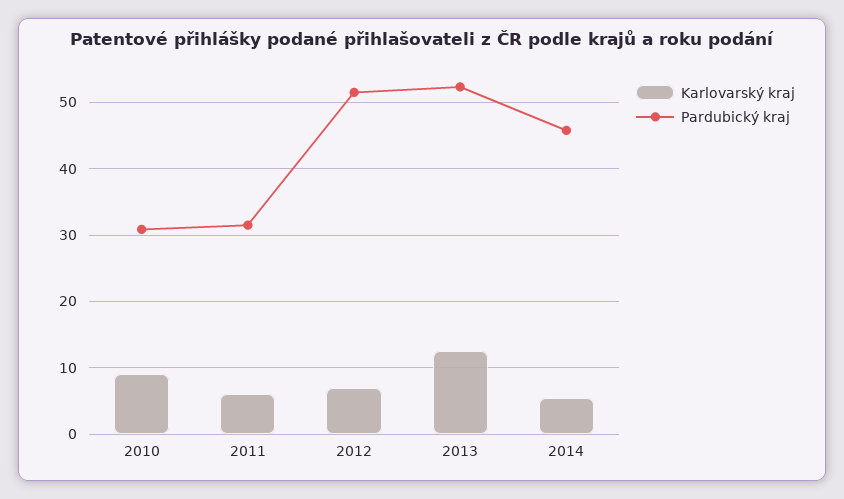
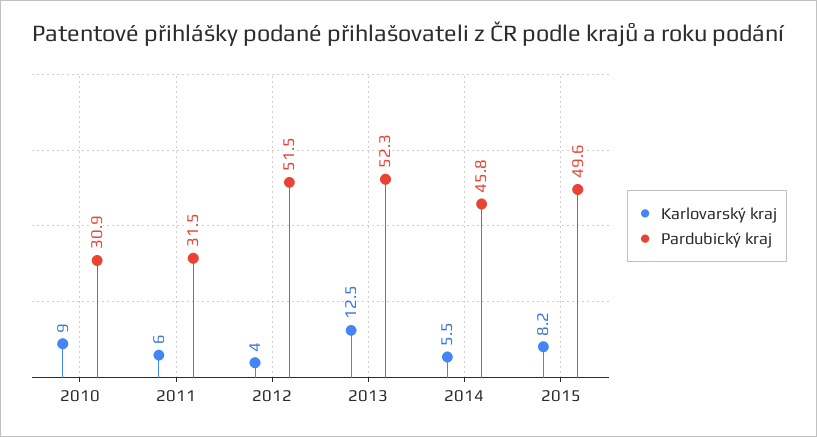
Karlovarský kraj, 2012: 7 -> 4
Karlovarský kraj, 2015: none -> 8.2
Pardubický kraj, 2015: none -> 49.6

